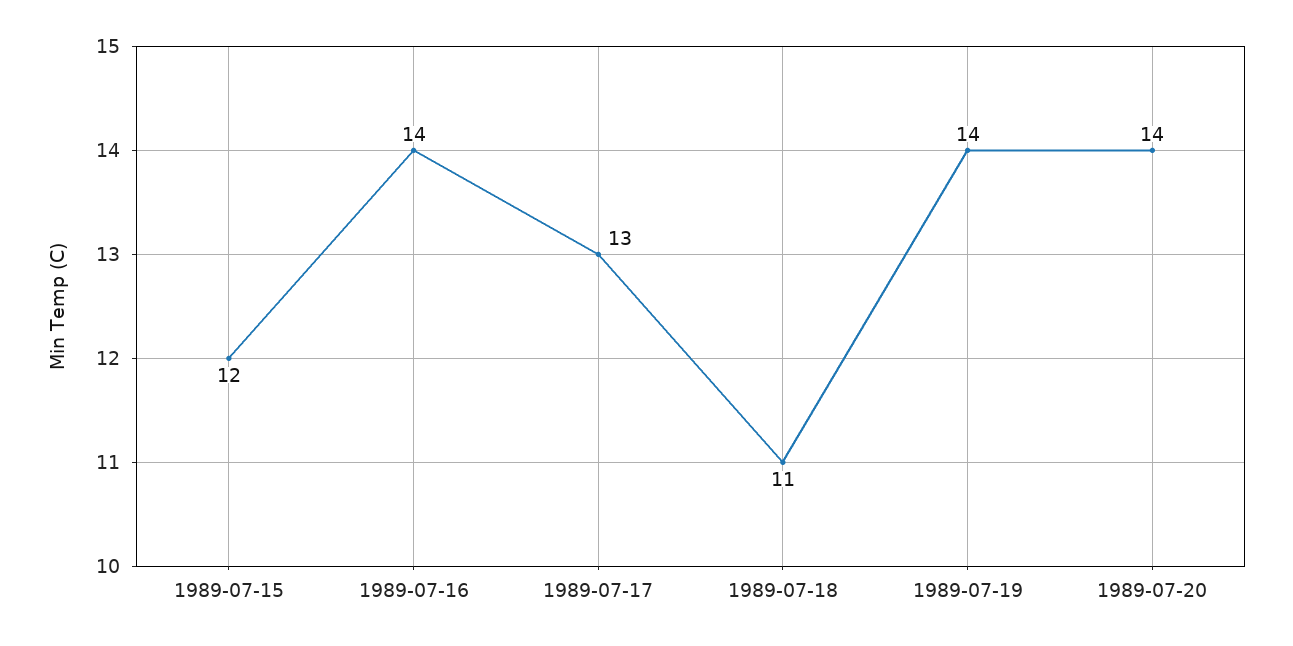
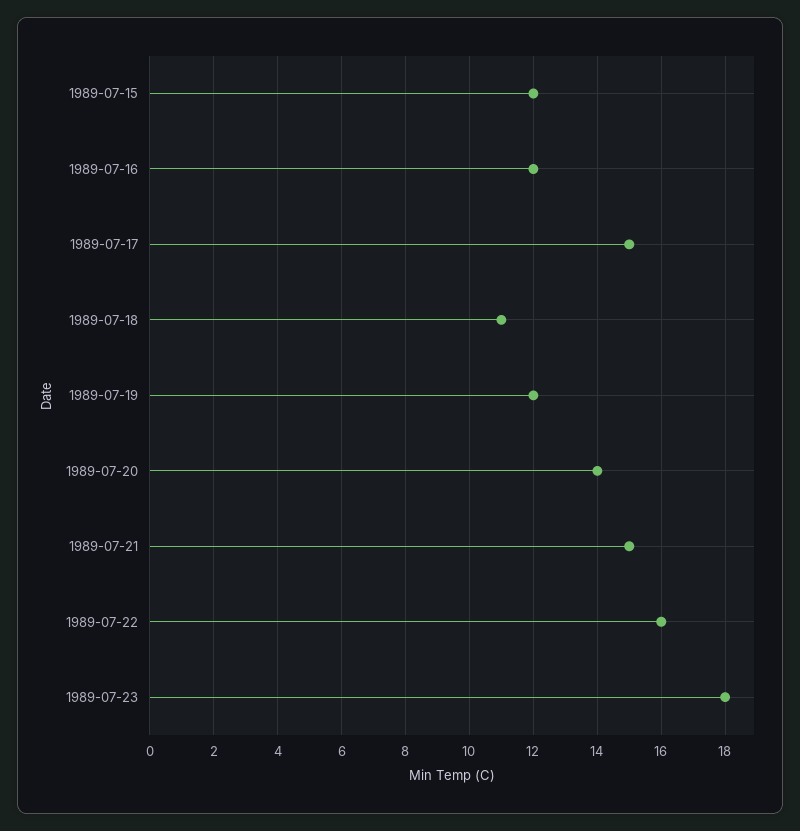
1989-07-16: 14 -> 12
1989-07-17: 13 -> 15
1989-07-19: 14 -> 12
1989-07-21: none -> 15
1989-07-22: none -> 16
1989-07-23: none -> 18

